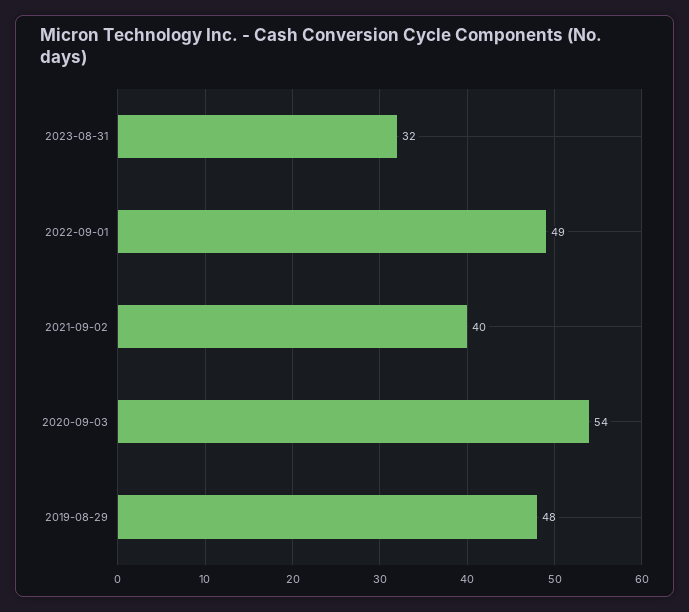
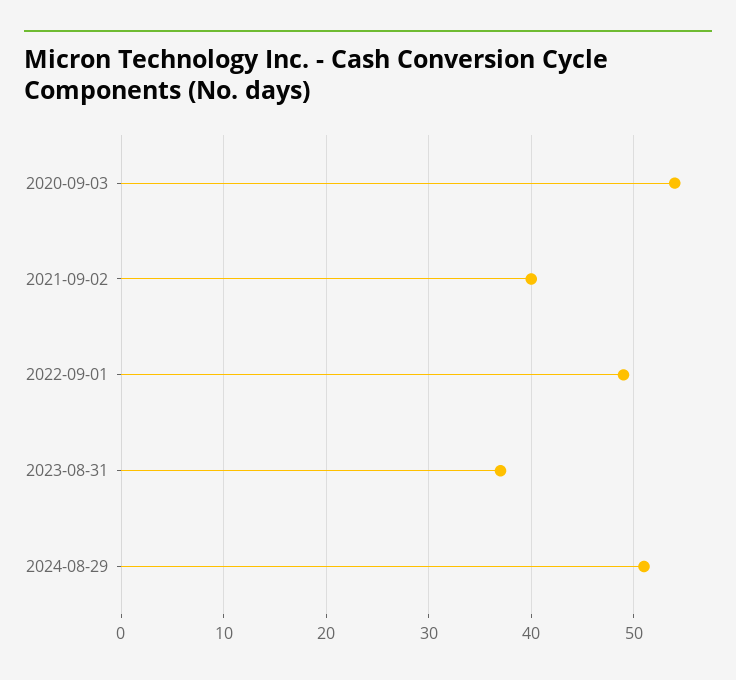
2023-08-31: 32 -> 37
2019-08-29: 48 -> none
2024-08-29: none -> 51

